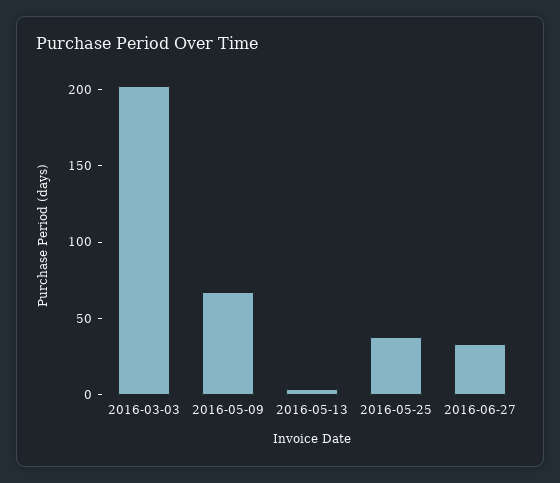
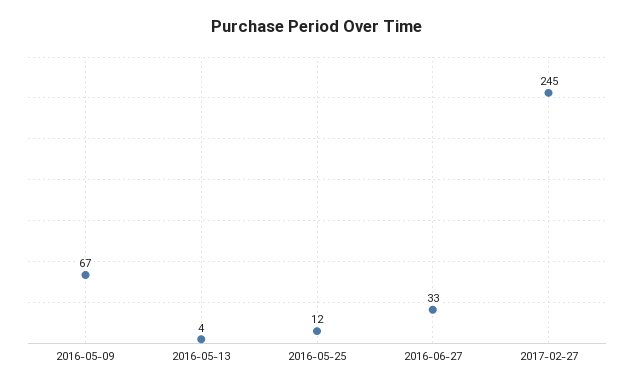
2016-03-03: 200 -> none
2016-05-25: 40 -> 12
2017-02-27: none -> 245

